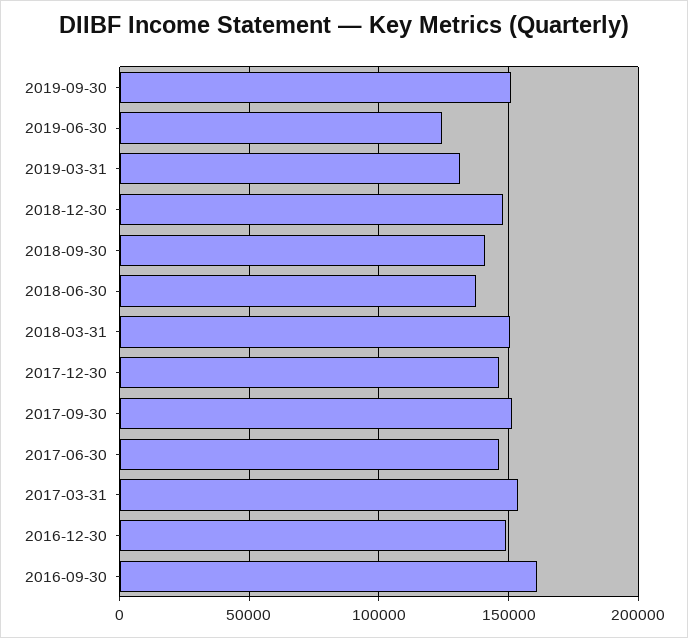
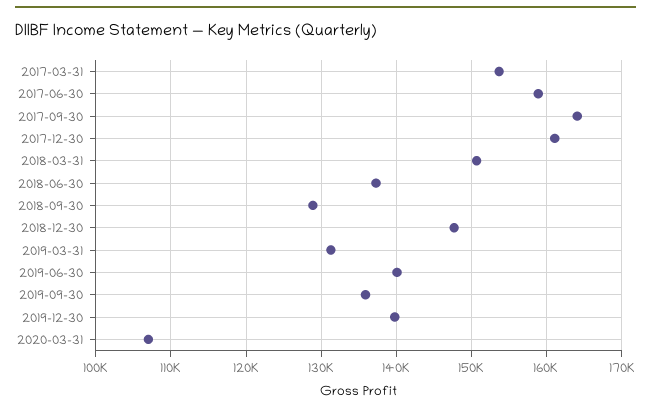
2019-09-30: 150000 -> 136000
2019-06-30: 125000 -> 140000
2018-09-30: 140000 -> 129000
2017-12-30: 145000 -> 161000
2017-09-30: 150000 -> 164000
2017-06-30: 145000 -> 159000
2016-12-30: 150000 -> none
2016-09-30: 160000 -> none
2019-12-30: none -> 140000
2020-03-31: none -> 107000

